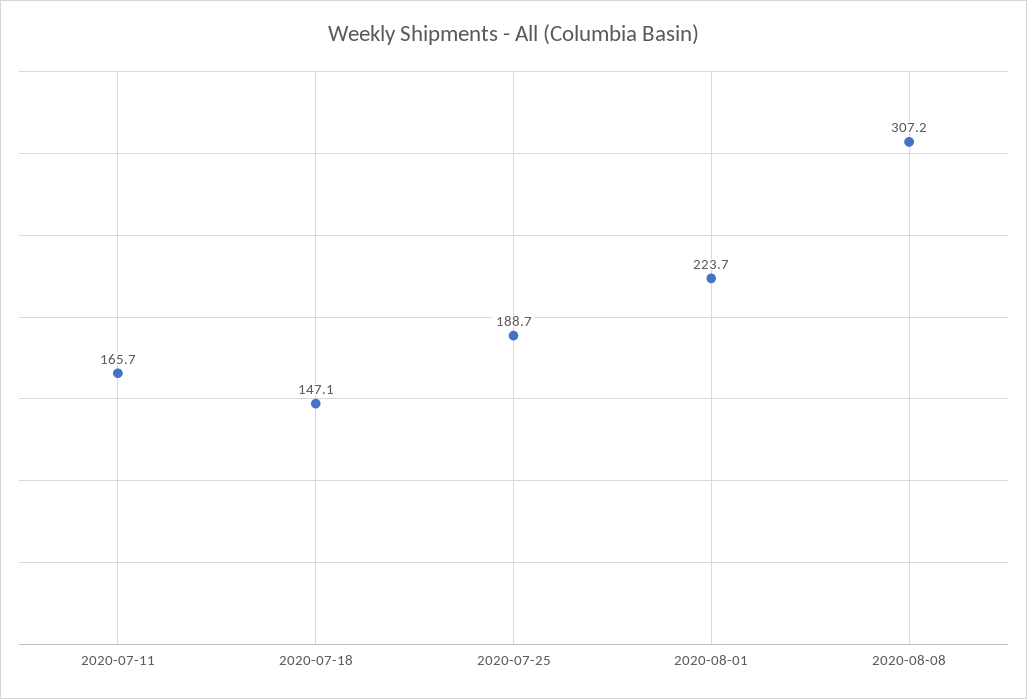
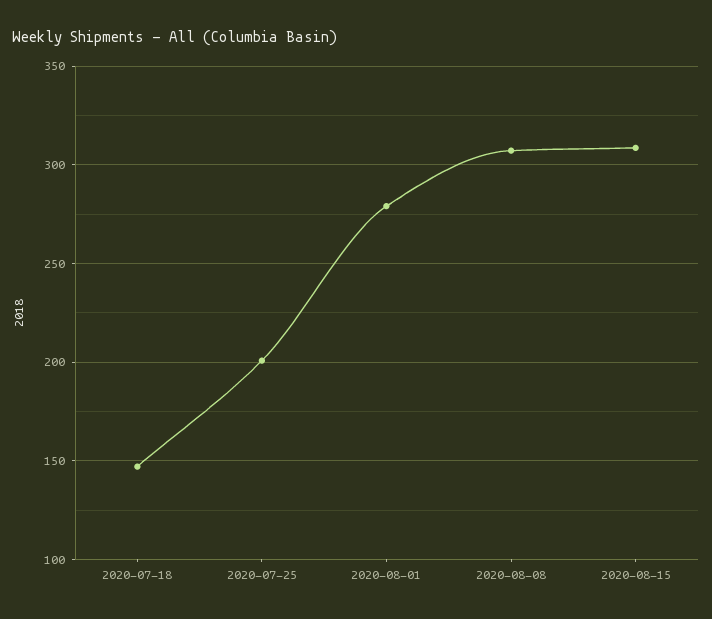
2020-07-11: 165.7 -> none
2020-07-25: 188.7 -> 200
2020-08-01: 223.7 -> 280
2020-08-15: none -> 310

